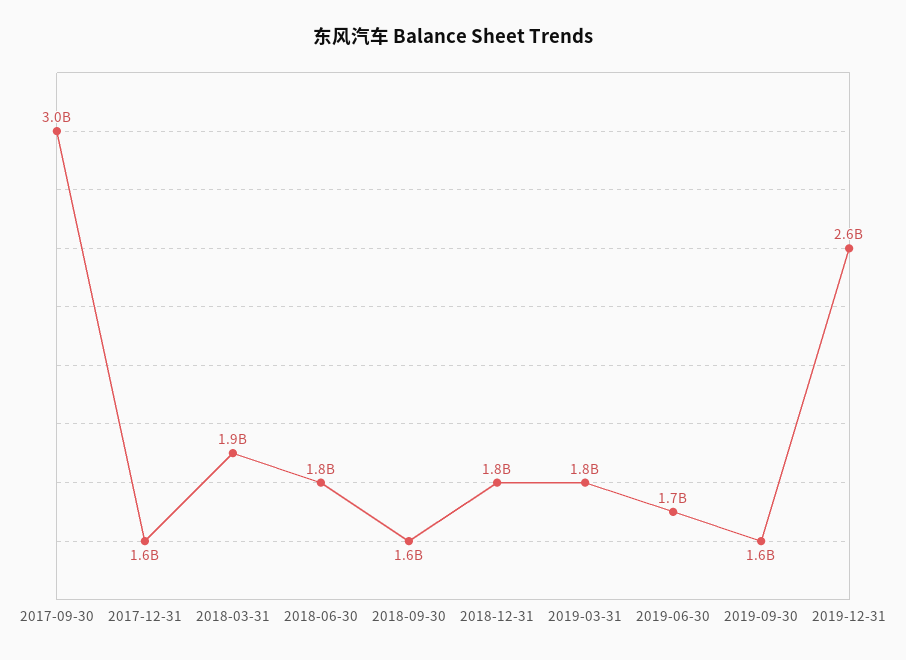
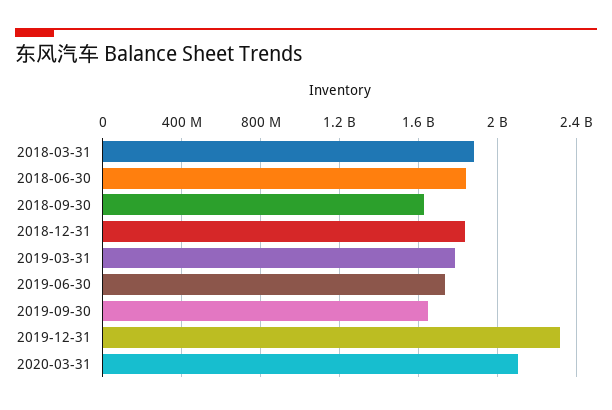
2017-09-30: 3000000000 -> none
2017-12-31: 1600000000 -> none
2019-12-31: 2600000000 -> 2300000000
2020-03-31: none -> 2100000000

